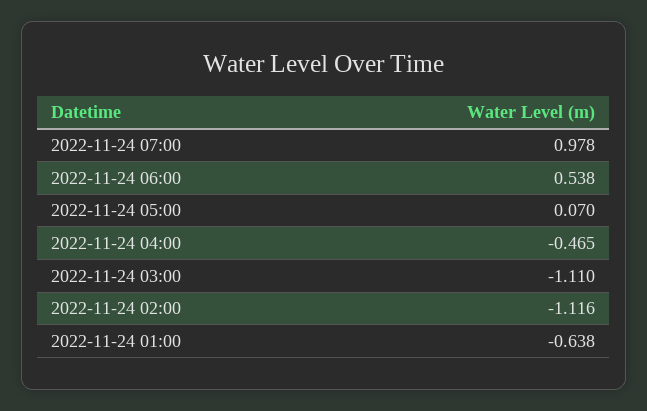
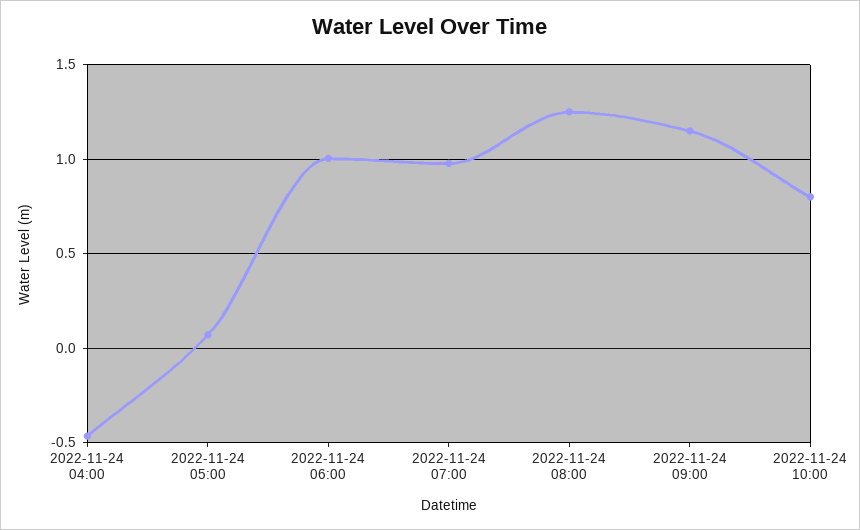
2022-11-24 06:00: 0.538 -> 1
2022-11-24 03:00: -1.11 -> none
2022-11-24 02:00: -1.116 -> none
2022-11-24 01:00: -0.638 -> none
2022-11-24 08:00: none -> 1.25
2022-11-24 09:00: none -> 1.15
2022-11-24 10:00: none -> 0.8

